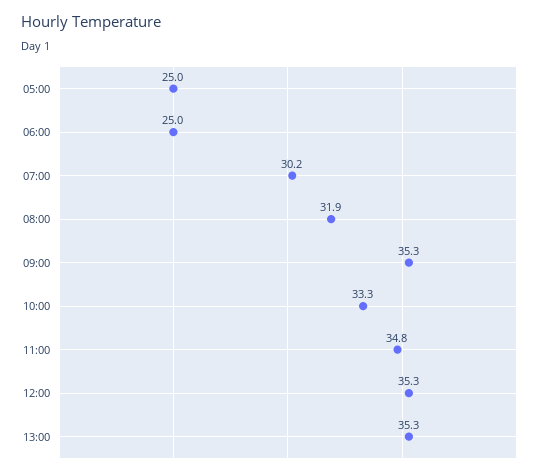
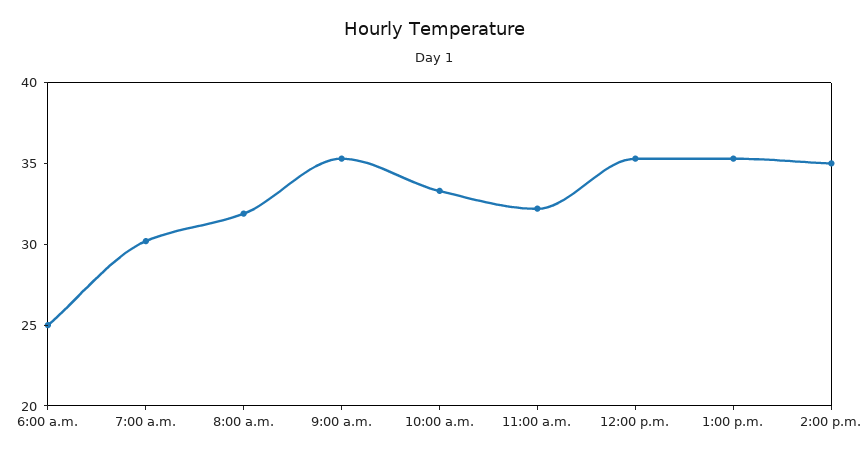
05:00: 25 -> none
11:00: 34.8 -> 32
2:00 p.m.: none -> 35

